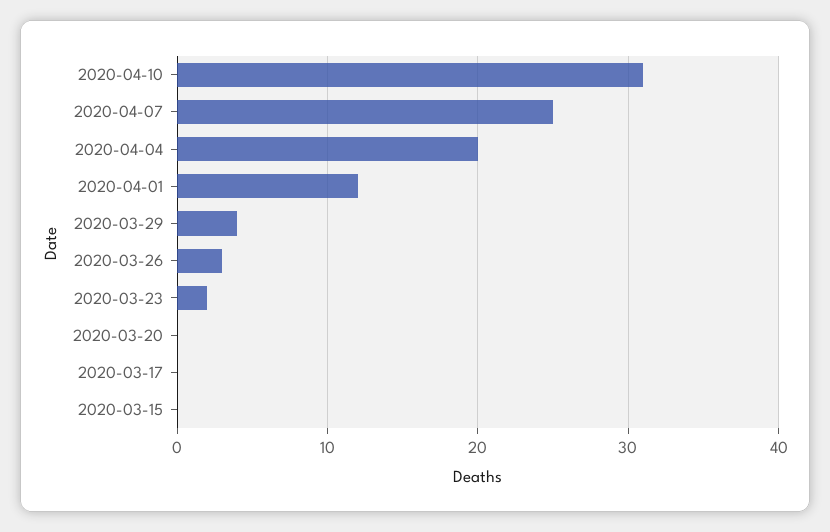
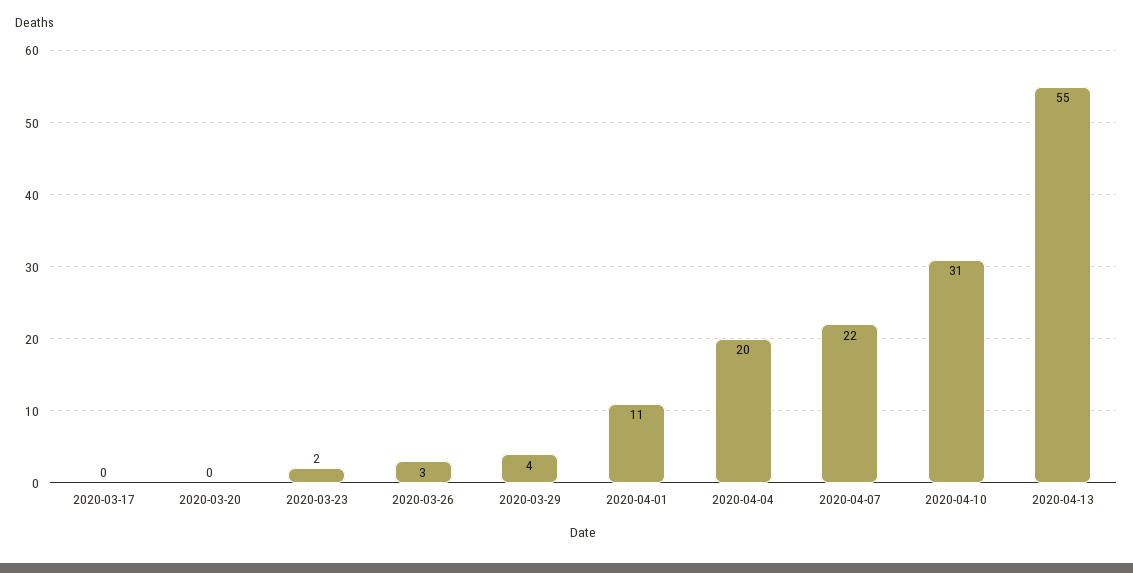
2020-04-07: 25 -> 22
2020-04-01: 12 -> 11
2020-03-15: 0 -> none
2020-04-13: none -> 55

